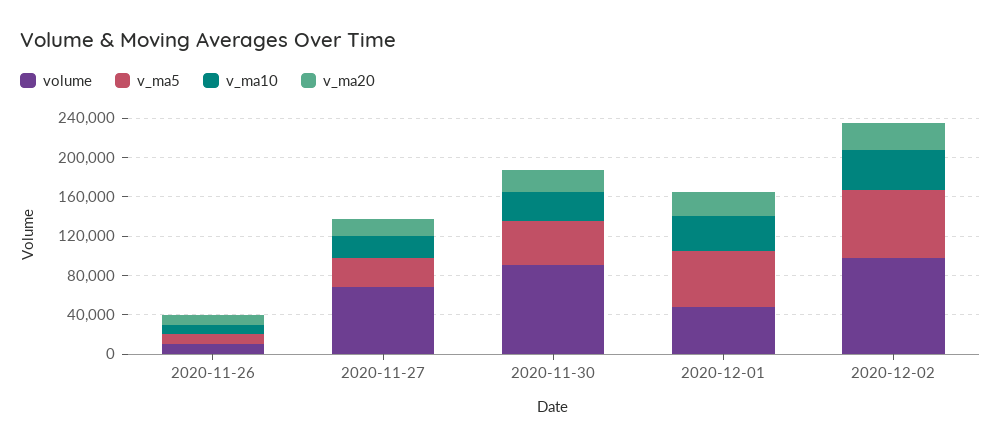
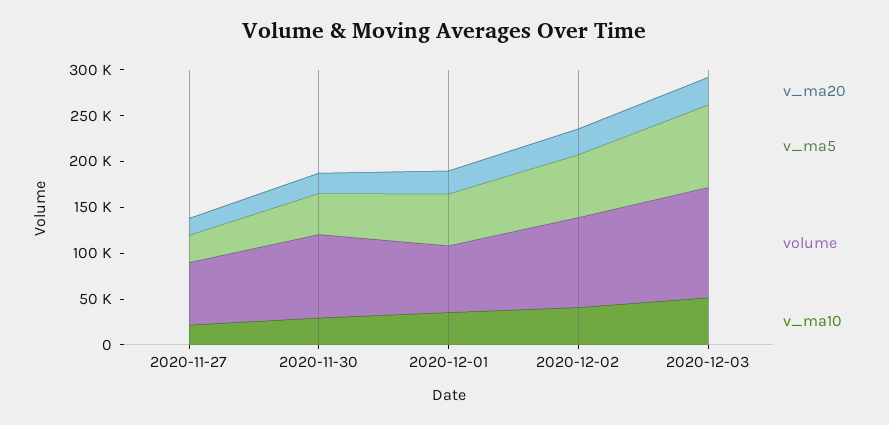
volume, 2020-11-26: 10000 -> none
v_ma5, 2020-11-26: 10000 -> none
v_ma10, 2020-11-26: 10000 -> none
v_ma20, 2020-11-26: 10000 -> none
volume, 2020-12-01: 50000 -> 70000
v_ma20, 2020-12-03: none -> 30000
v_ma5, 2020-12-03: none -> 90000
volume, 2020-12-03: none -> 120000
v_ma10, 2020-12-03: none -> 50000

